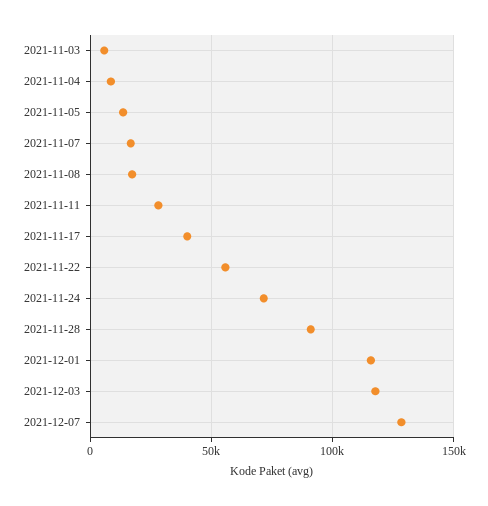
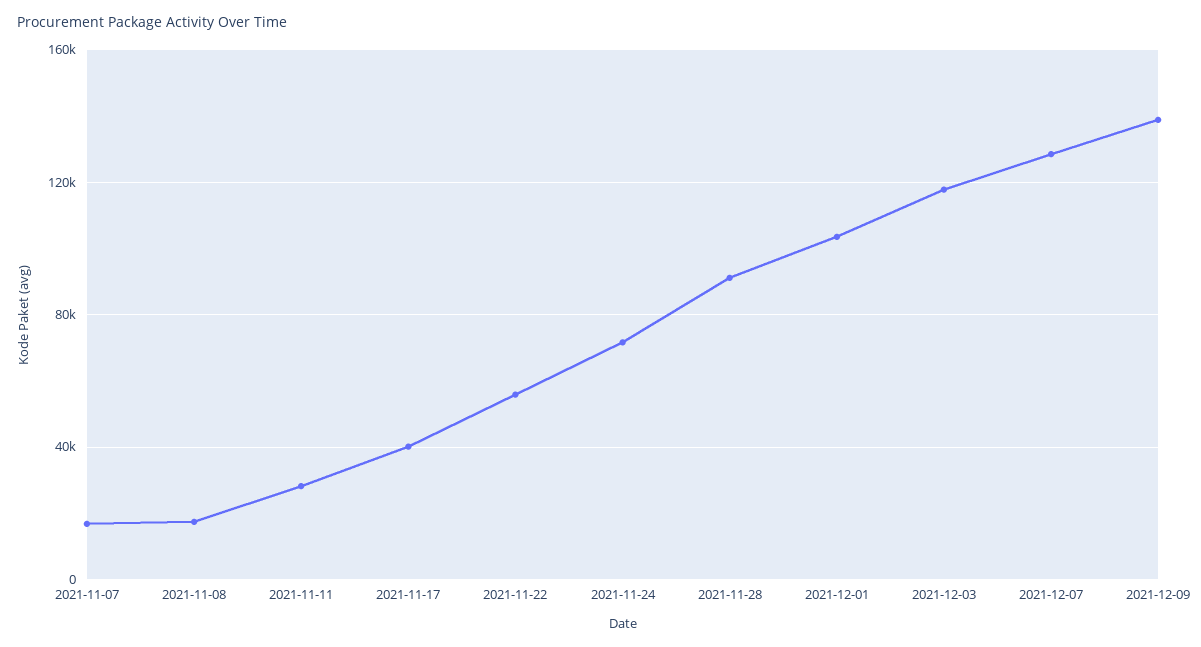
2021-11-03: 5000 -> none
2021-11-04: 10000 -> none
2021-11-05: 15000 -> none
2021-12-01: 115000 -> 105000
2021-12-09: none -> 140000

